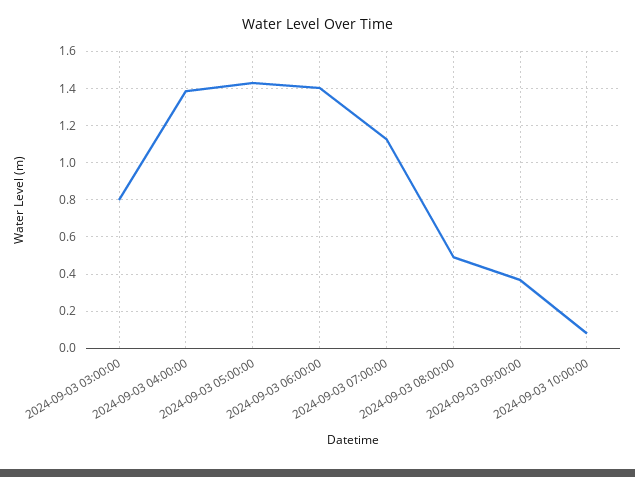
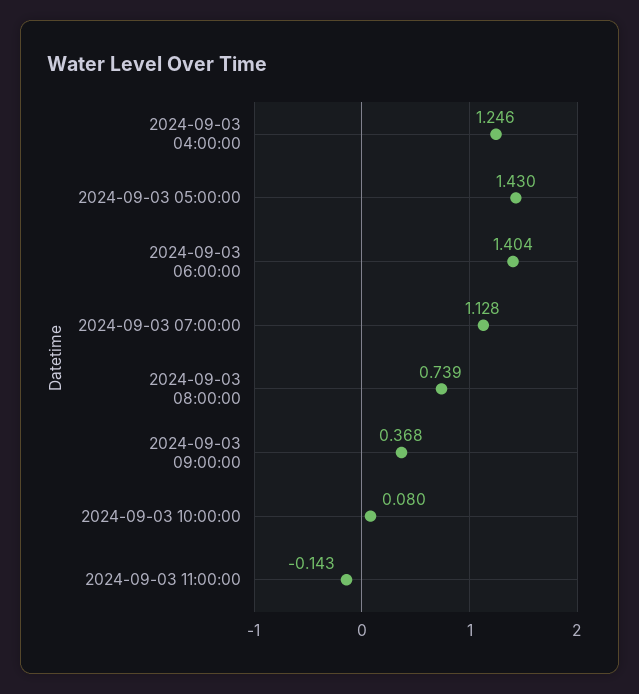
2024-09-03 03:00:00: 0.8 -> none
2024-09-03 04:00:00: 1.4 -> 1.246
2024-09-03 08:00:00: 0.5 -> 0.739
2024-09-03 11:00:00: none -> -0.143

